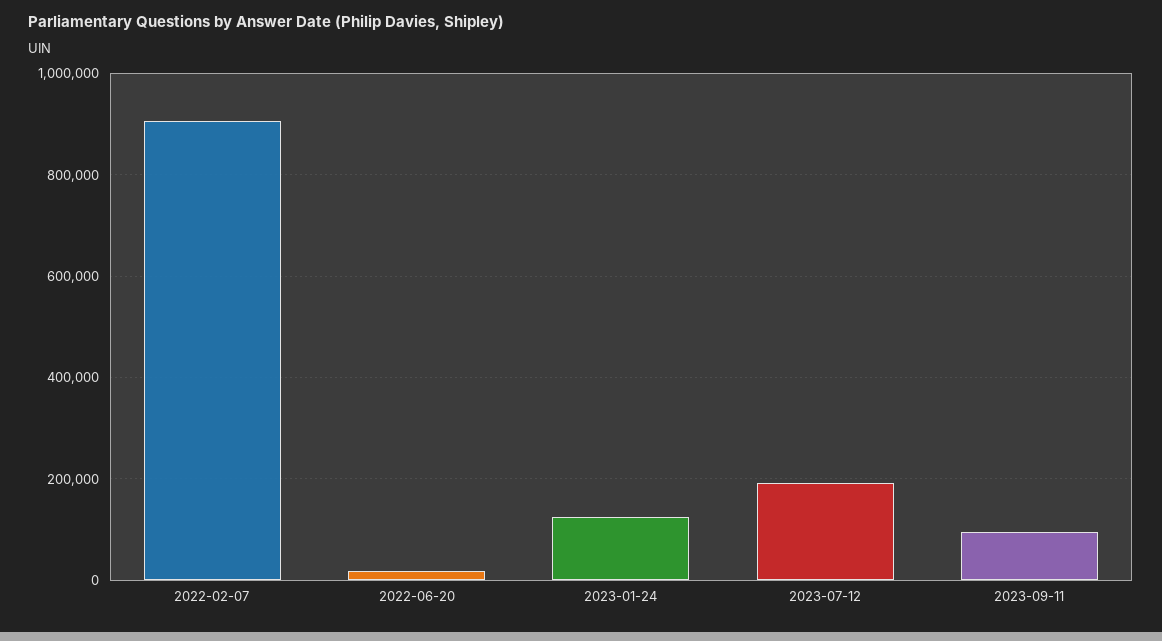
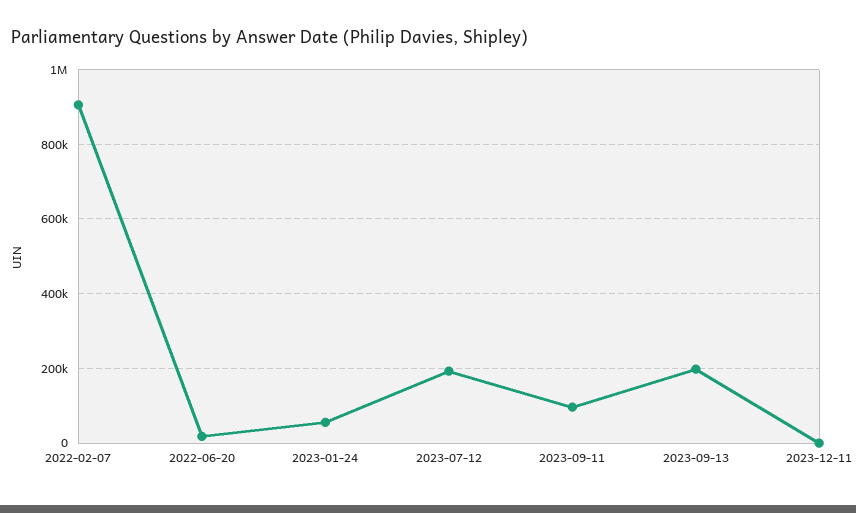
2023-01-24: 120000 -> 60000
2023-09-13: none -> 200000
2023-12-11: none -> 0

